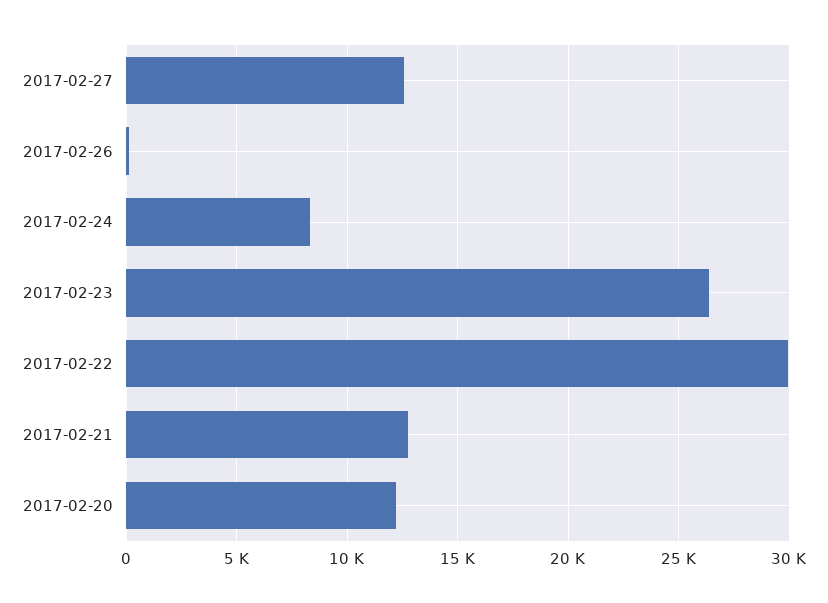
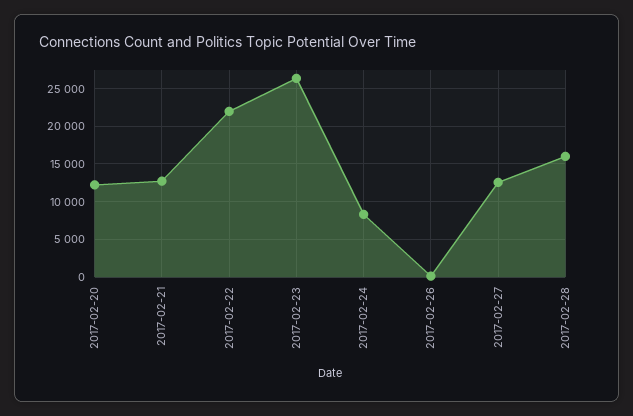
2017-02-22: 30000 -> 22000
2017-02-28: none -> 16000

